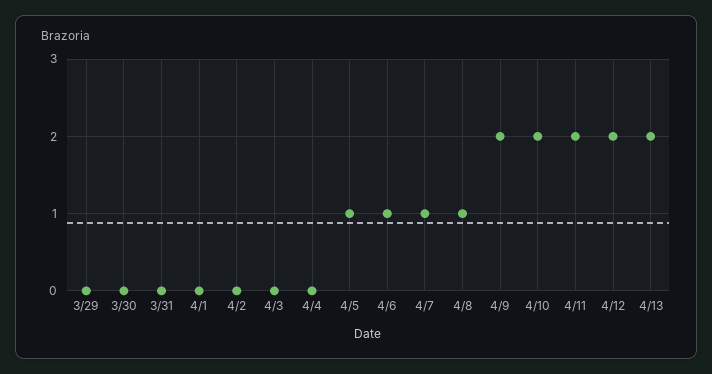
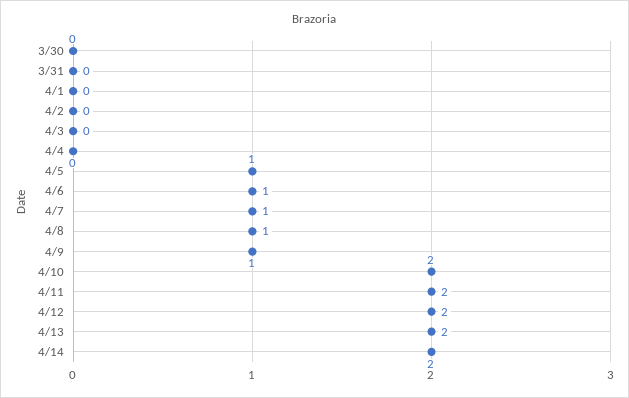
3/29: 0 -> none
4/9: 2 -> 1
4/14: none -> 2

